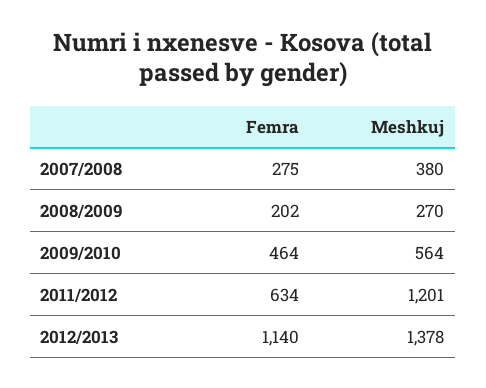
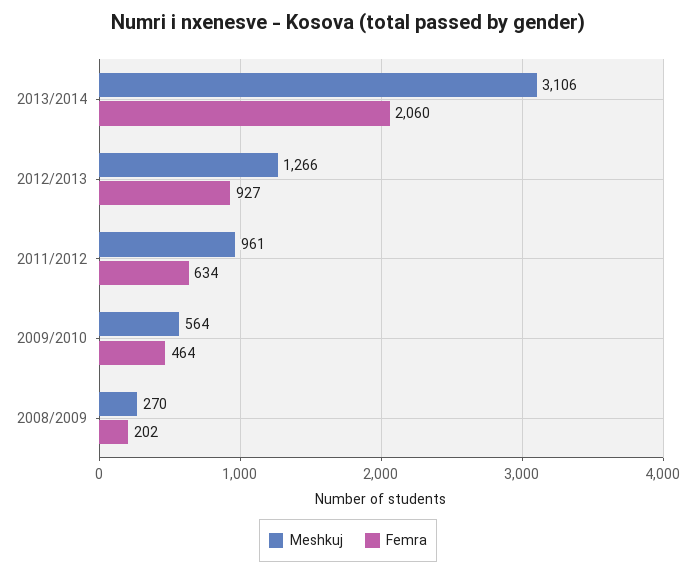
Femra, 2007/2008: 275 -> none
Meshkuj, 2007/2008: 380 -> none
Meshkuj, 2011/2012: 1201 -> 961
Femra, 2012/2013: 1140 -> 927
Meshkuj, 2012/2013: 1378 -> 1266
Meshkuj, 2013/2014: none -> 3106
Femra, 2013/2014: none -> 2060

